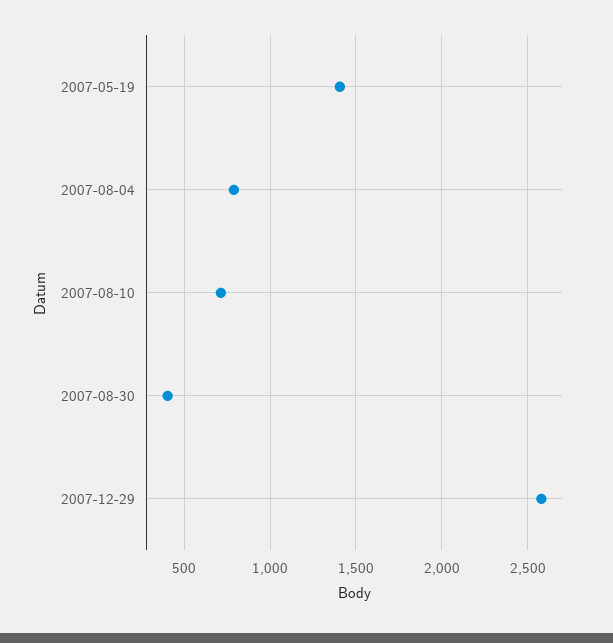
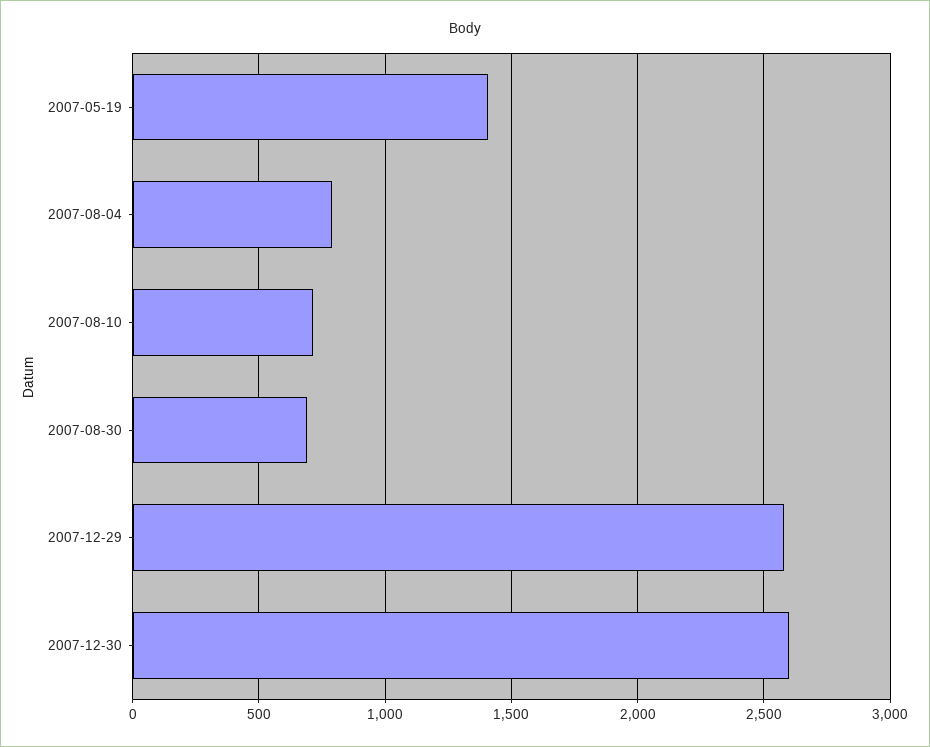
2007-08-30: 400 -> 700
2007-12-30: none -> 2600

